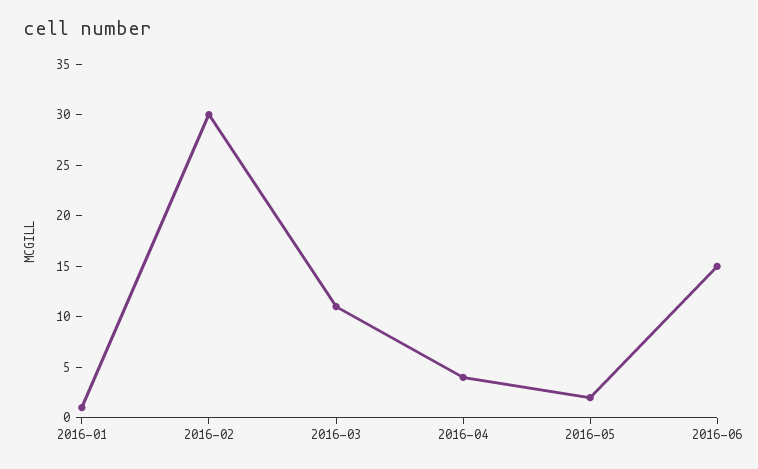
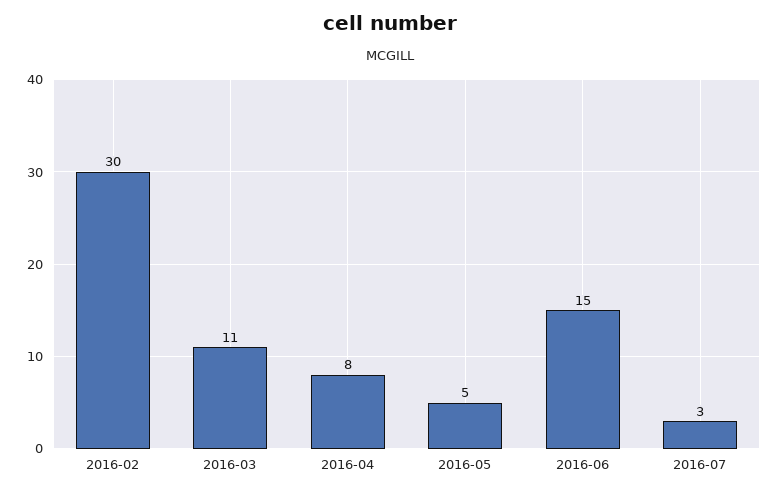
2016-01: 1 -> none
2016-04: 4 -> 8
2016-05: 2 -> 5
2016-07: none -> 3

